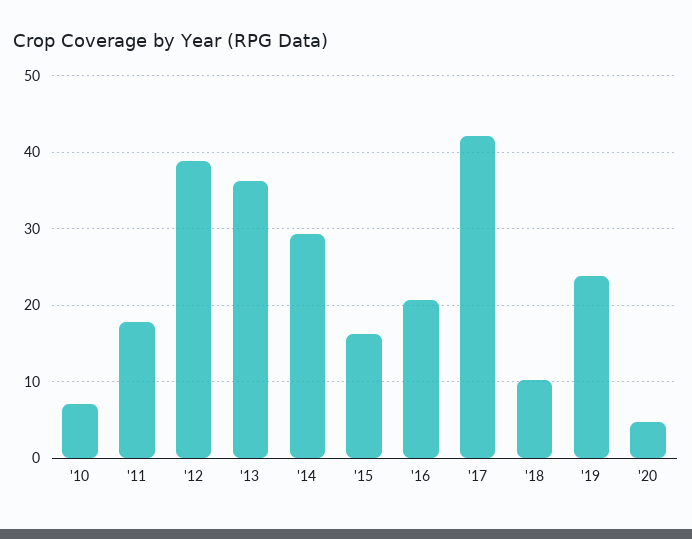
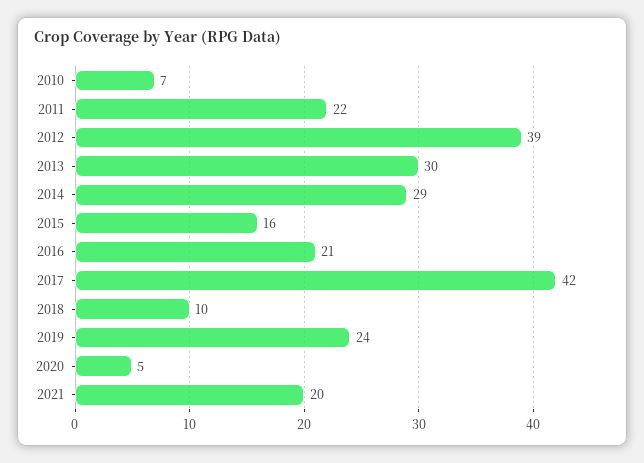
'11: 18 -> 22
'13: 36 -> 30
2021: none -> 20

